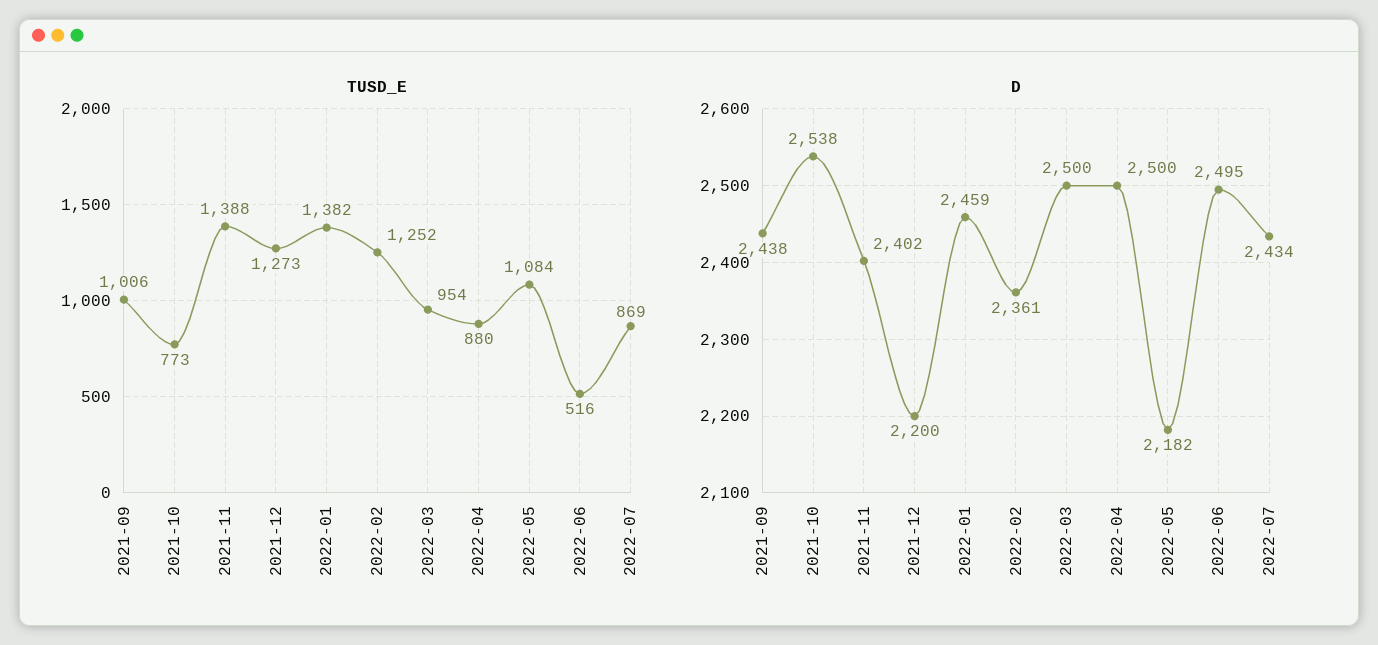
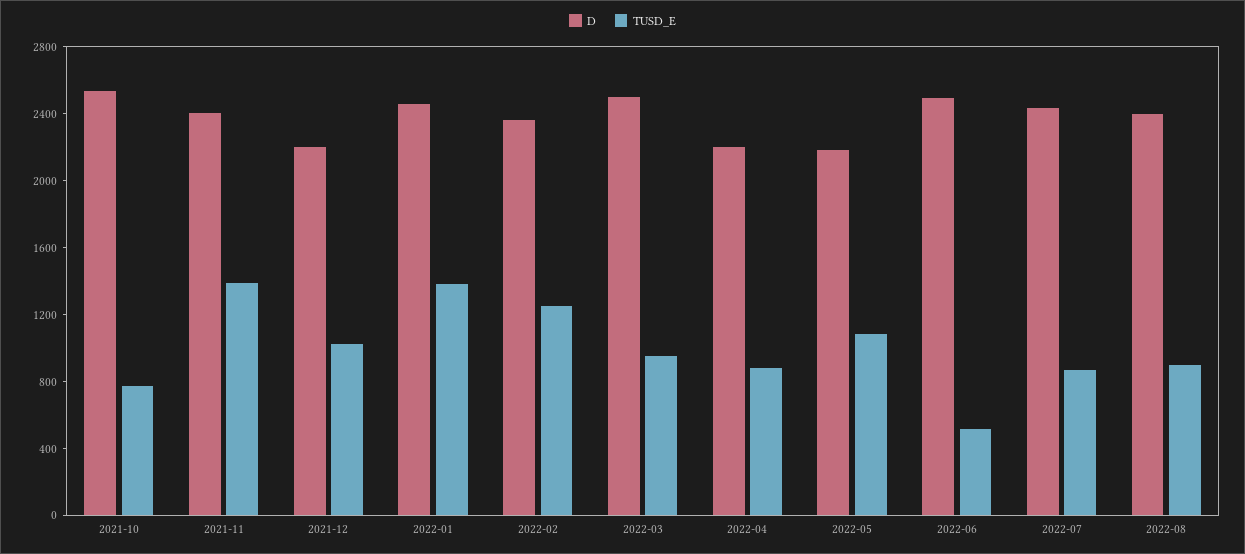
TUSD_E, 2021-09: 1006 -> none
TUSD_E, 2021-12: 1273 -> 1000
D, 2021-09: 2438 -> none
D, 2022-04: 2500 -> 2200
D, 2022-08: none -> 2400
TUSD_E, 2022-08: none -> 900

